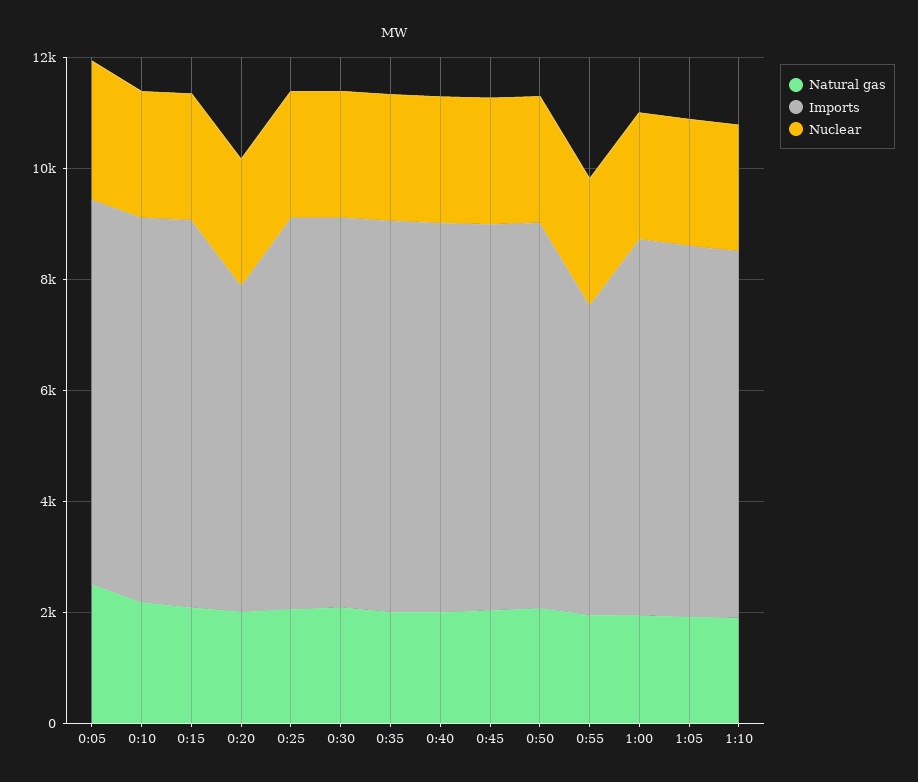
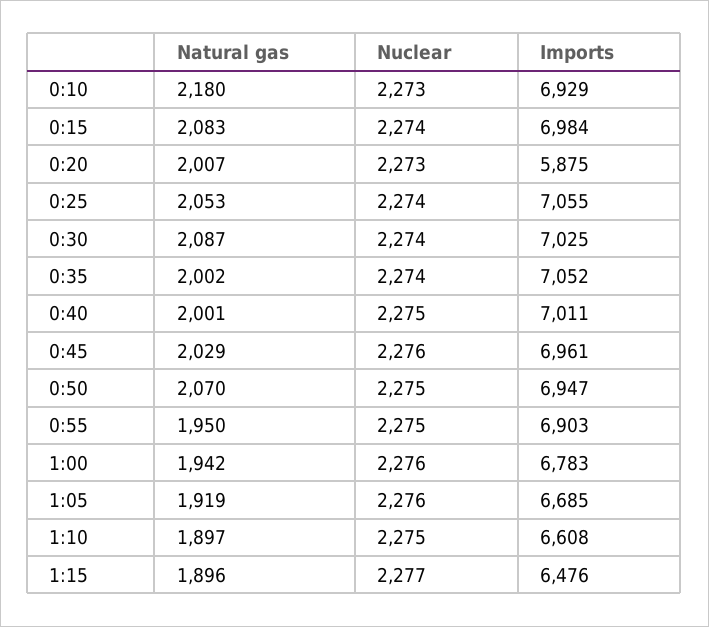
Natural gas, 0:05: 2500 -> none
Imports, 0:05: 7000 -> none
Nuclear, 0:05: 2500 -> none
Imports, 0:55: 5500 -> 6903
Natural gas, 1:15: none -> 1896
Nuclear, 1:15: none -> 2277
Imports, 1:15: none -> 6476

